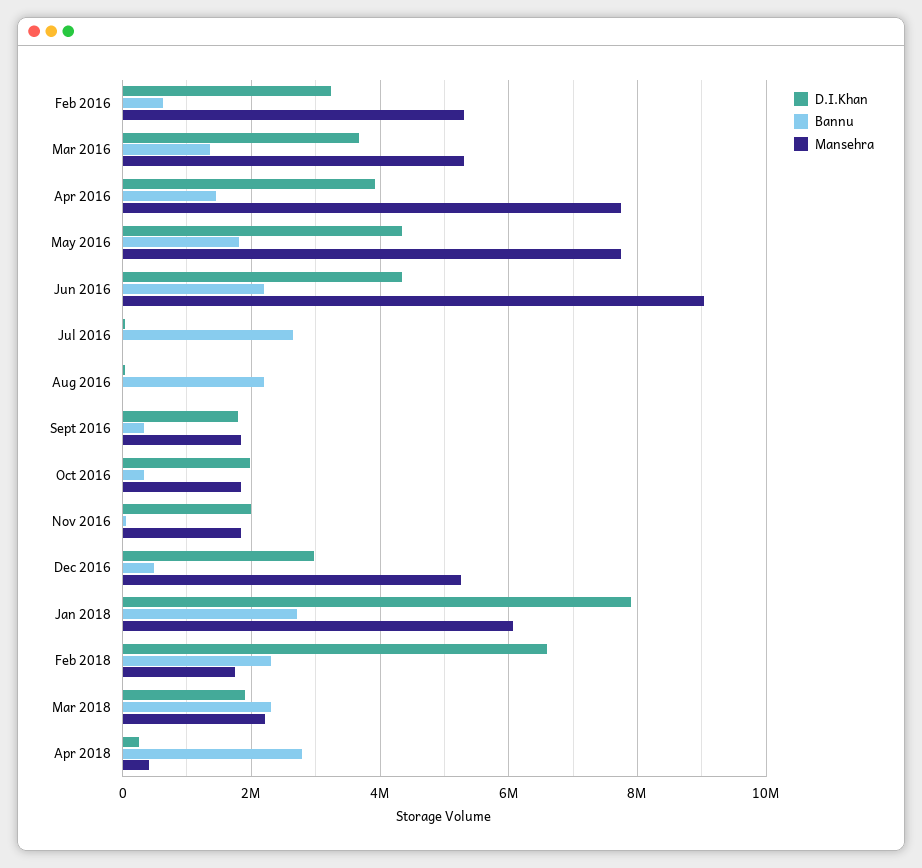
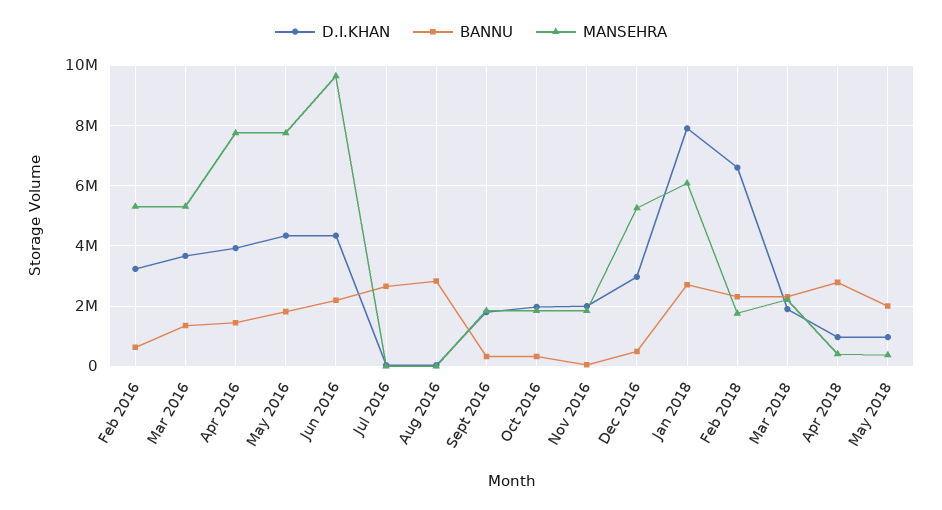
Mansehra, Jun 2016: 9000000 -> 9600000
Bannu, Aug 2016: 2200000 -> 2800000
D.I.Khan, Apr 2018: 200000 -> 1000000
D.I.Khan, May 2018: none -> 1000000
Bannu, May 2018: none -> 2000000
Mansehra, May 2018: none -> 400000

